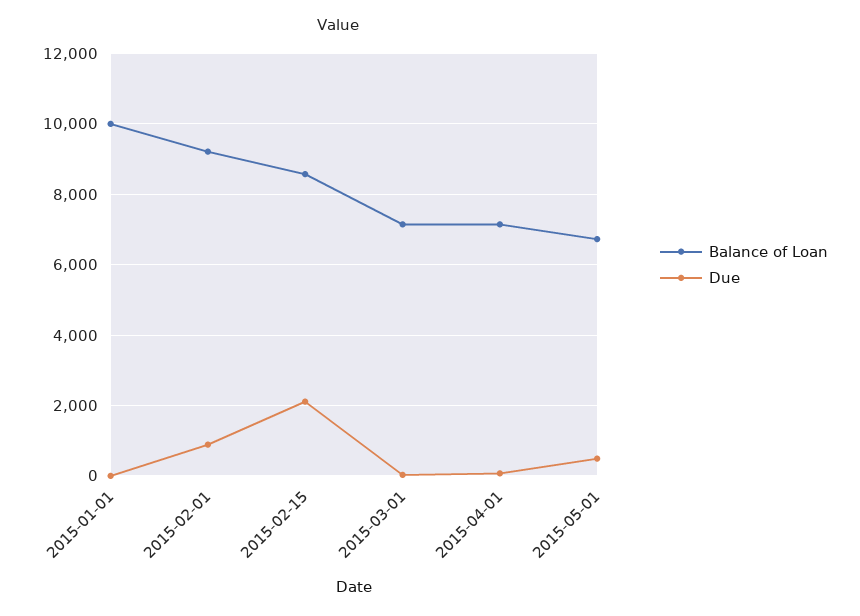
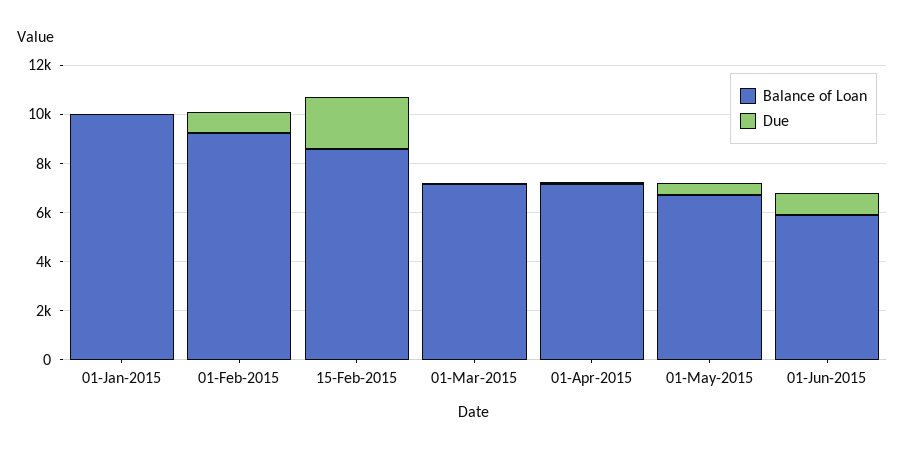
Balance of Loan, 01-Jun-2015: none -> 6000
Due, 01-Jun-2015: none -> 1000

